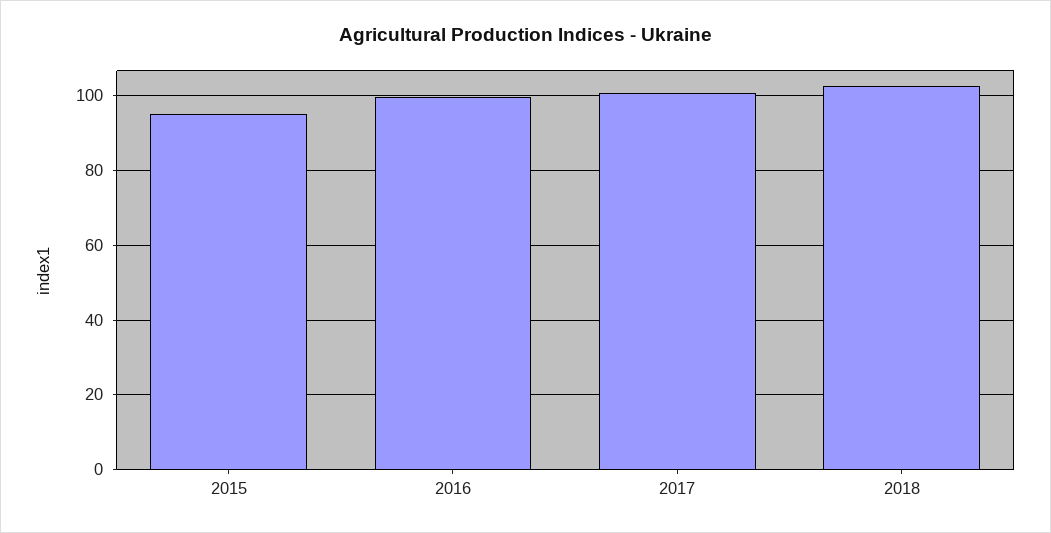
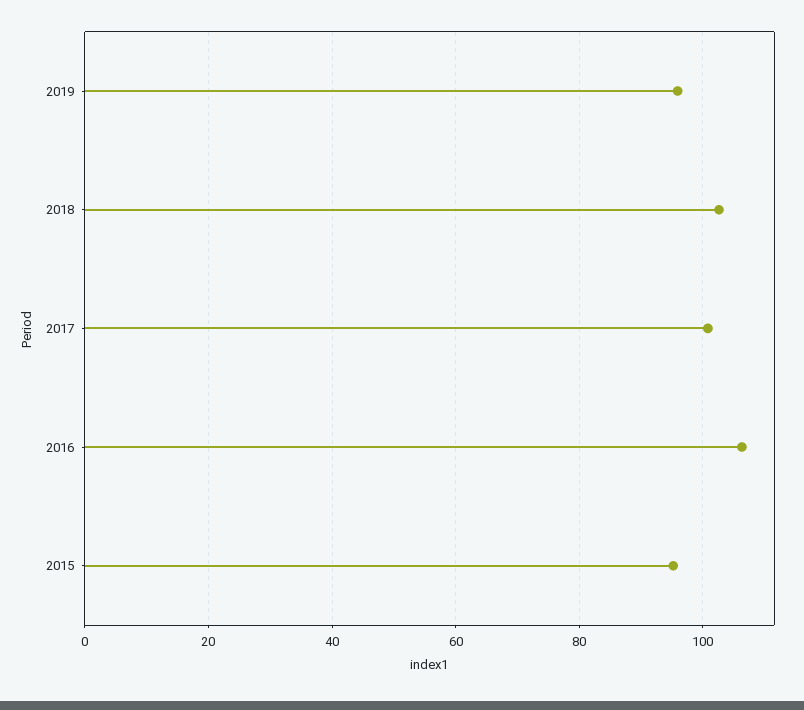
2016: 100 -> 106
2019: none -> 96

